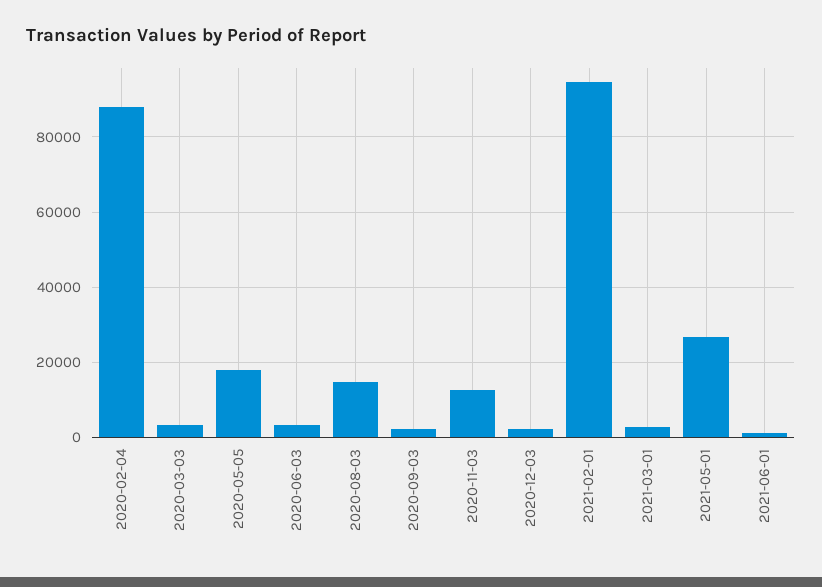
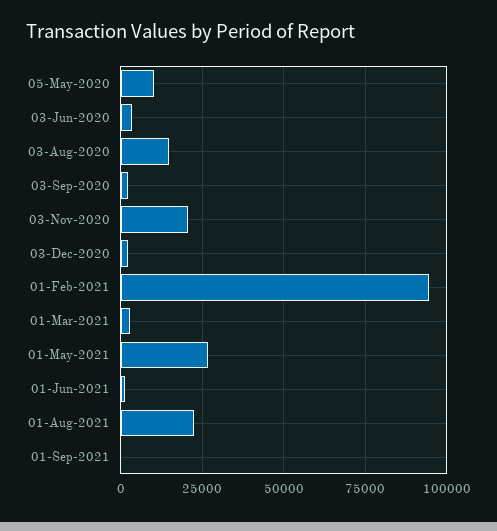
2020-02-04: 88000 -> none
2020-03-03: 4000 -> none
2020-05-05: 18000 -> 10000
2020-11-03: 12000 -> 20000
01-Aug-2021: none -> 22500
01-Sep-2021: none -> 0

